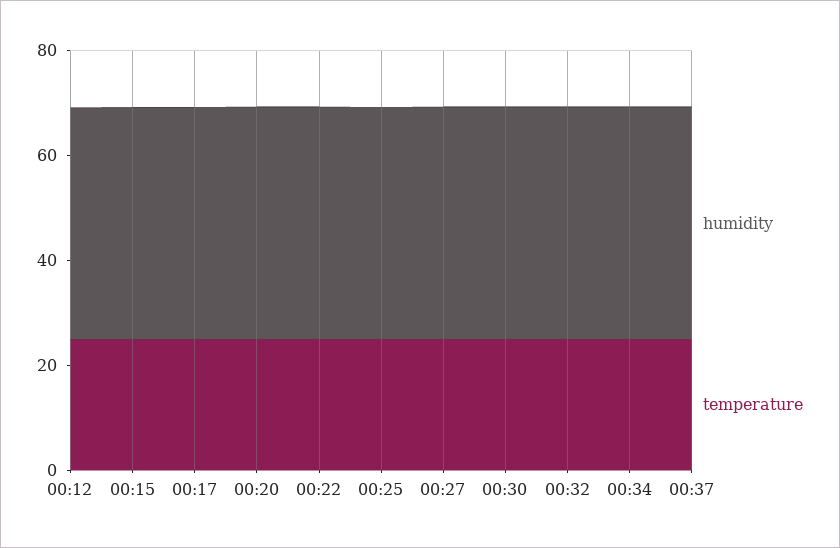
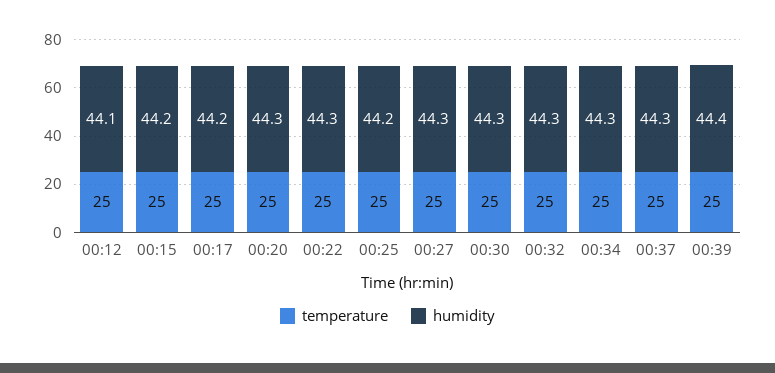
temperature, 00:39: none -> 25
humidity, 00:39: none -> 44.4

